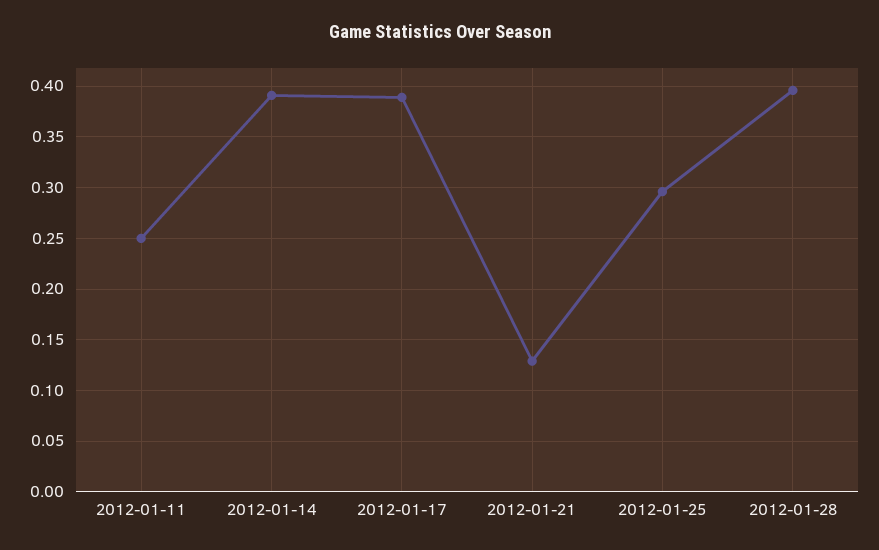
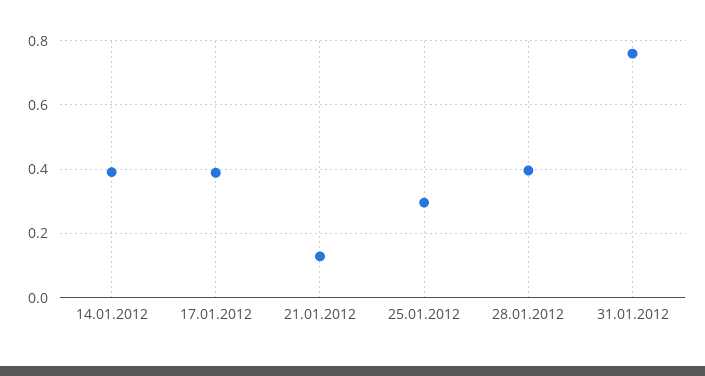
2012-01-11: 0.25 -> none
31.01.2012: none -> 0.76

